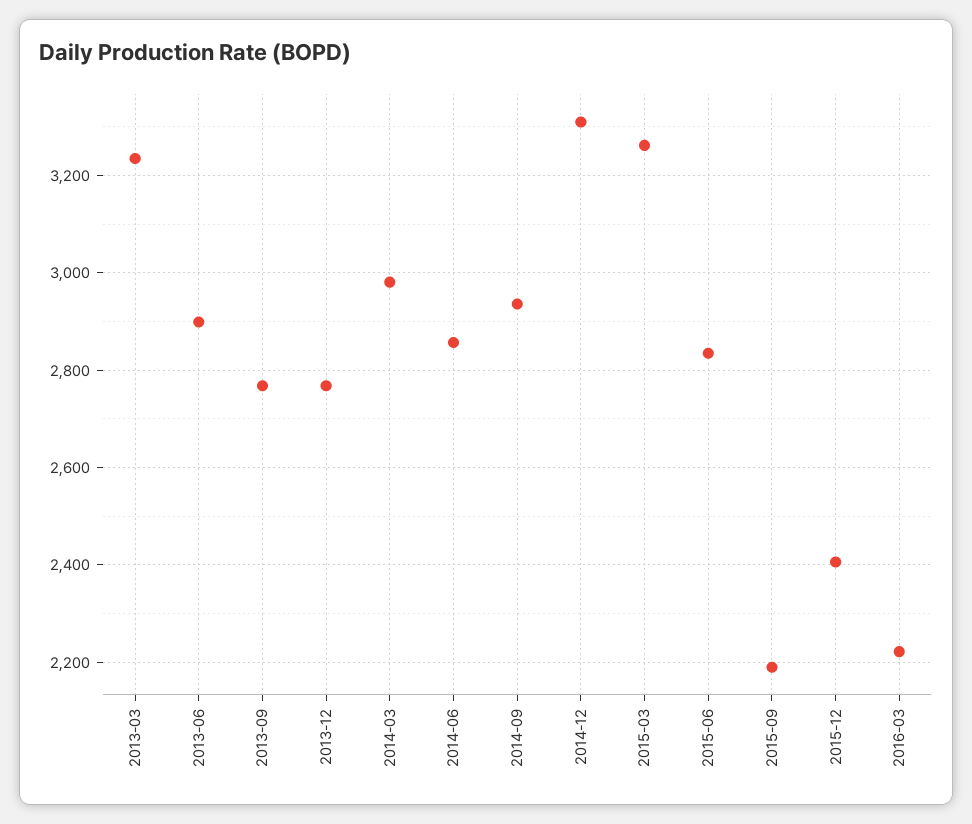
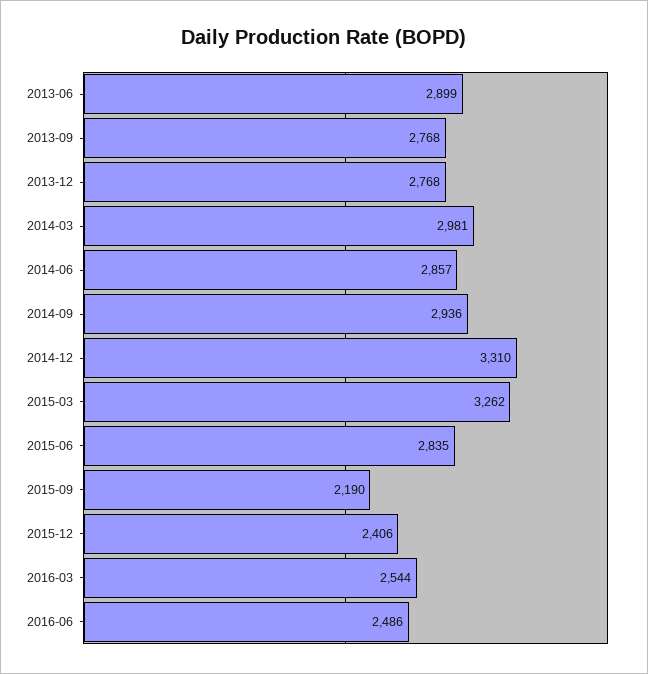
2013-03: 3240 -> none
2016-03: 2220 -> 2544
2016-06: none -> 2486

